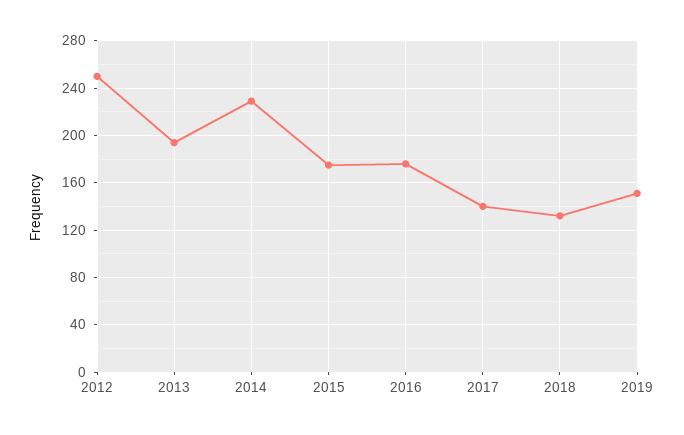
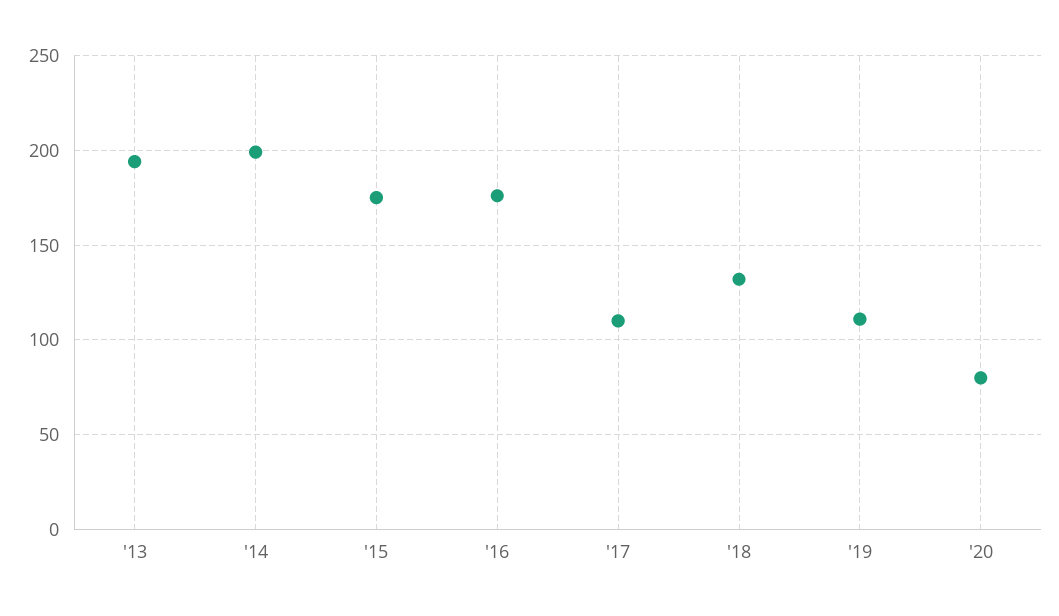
2012: 250 -> none
2014: 230 -> 200
2017: 140 -> 110
2019: 150 -> 110
'20: none -> 80

